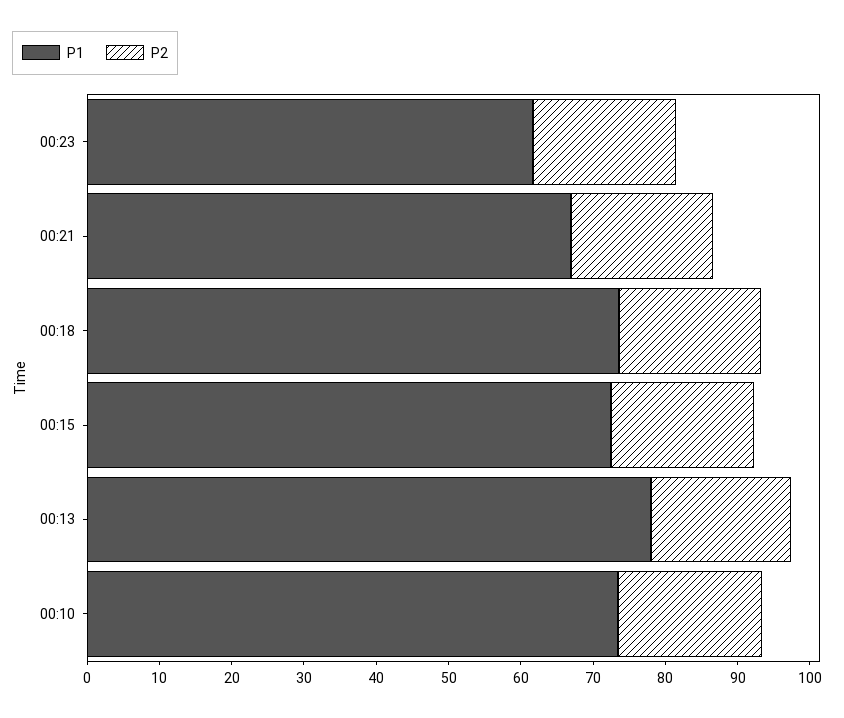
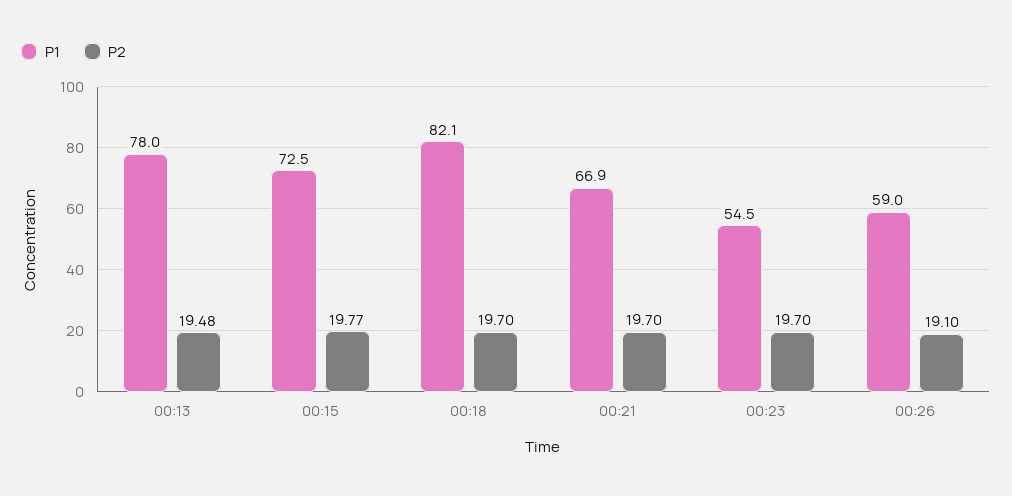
P1, 00:23: 62 -> 54.5
P1, 00:18: 74 -> 82.1
P1, 00:10: 74 -> none
P2, 00:10: 20 -> none
P1, 00:26: none -> 59
P2, 00:26: none -> 19.1

